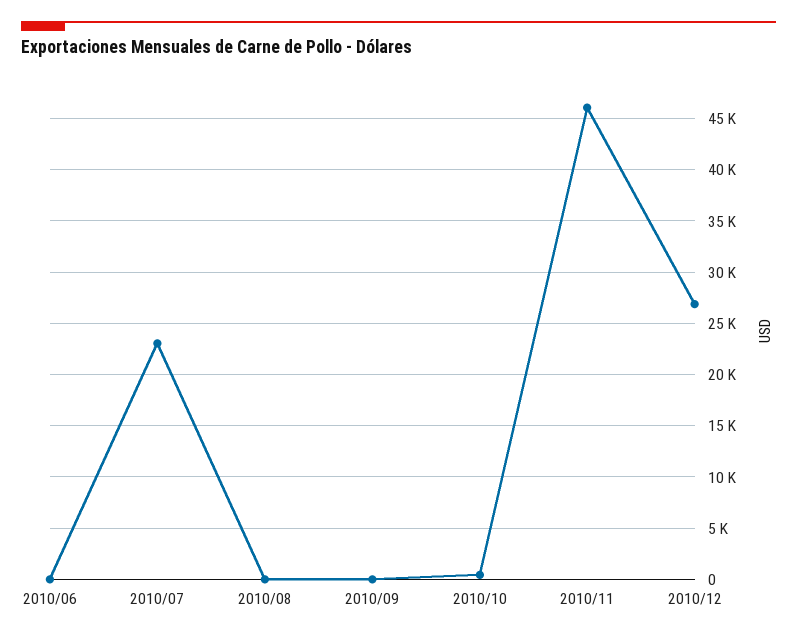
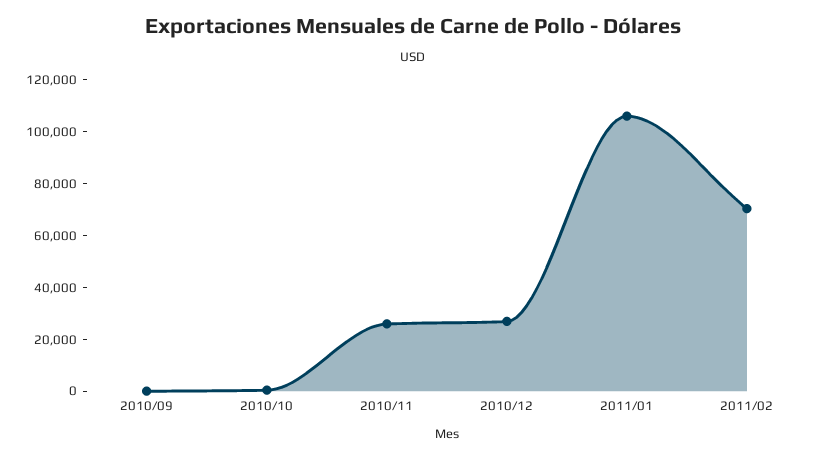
2010/06: 0 -> none
2010/07: 23000 -> none
2010/08: 0 -> none
2010/11: 46000 -> 25000
2011/01: none -> 105000
2011/02: none -> 70000

